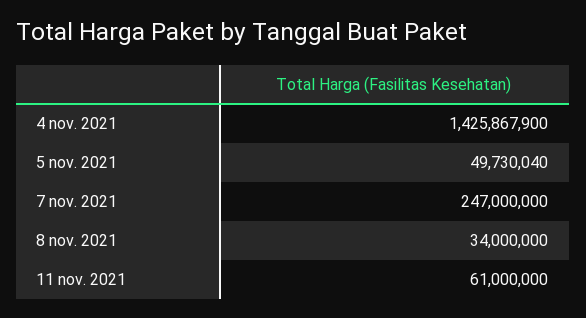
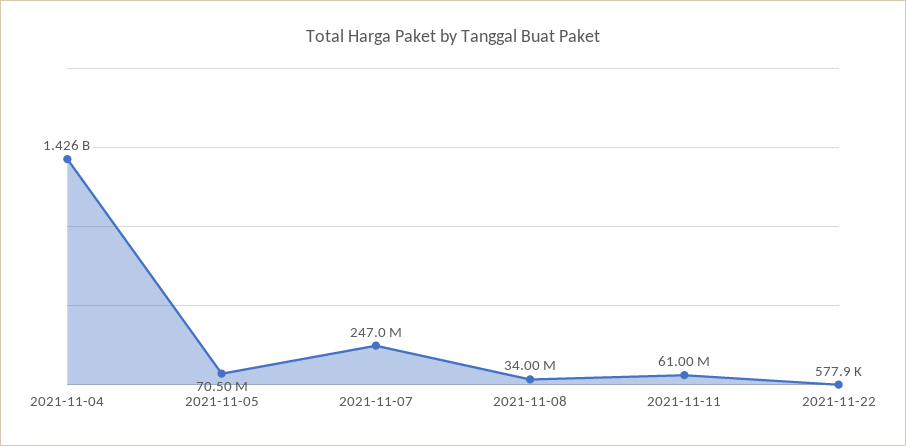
5 nov. 2021: 49730040 -> 70500000
2021-11-22: none -> 577900

